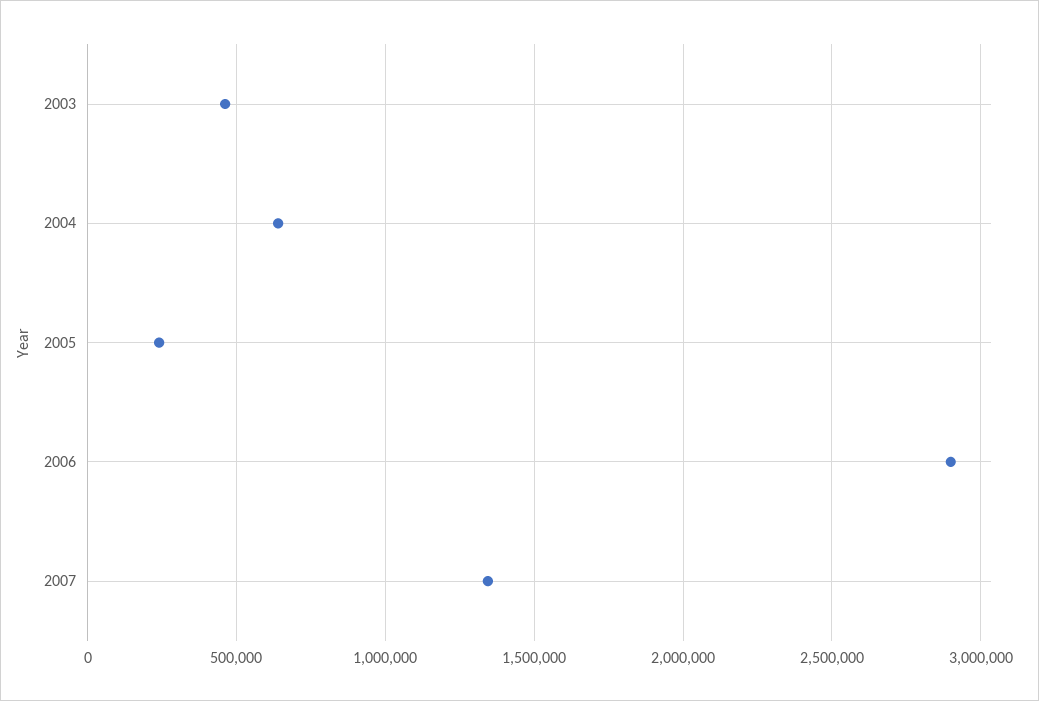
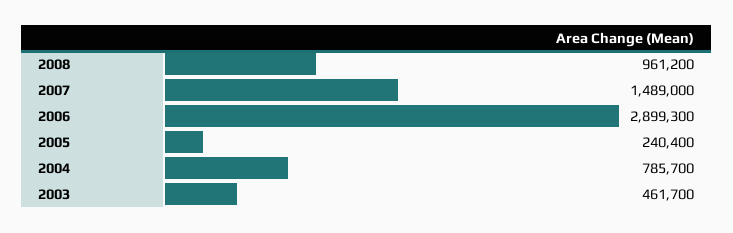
2004: 650000 -> 785700
2007: 1350000 -> 1489000
2008: none -> 961200

